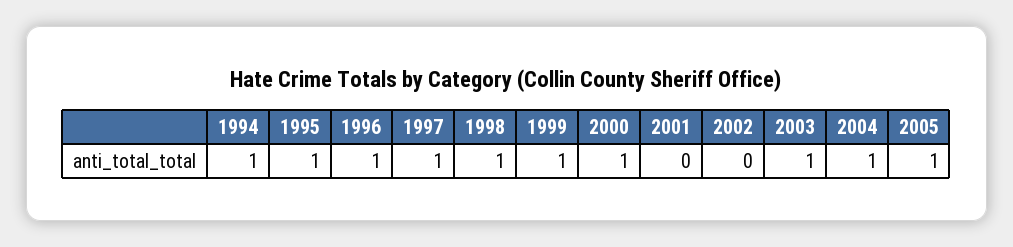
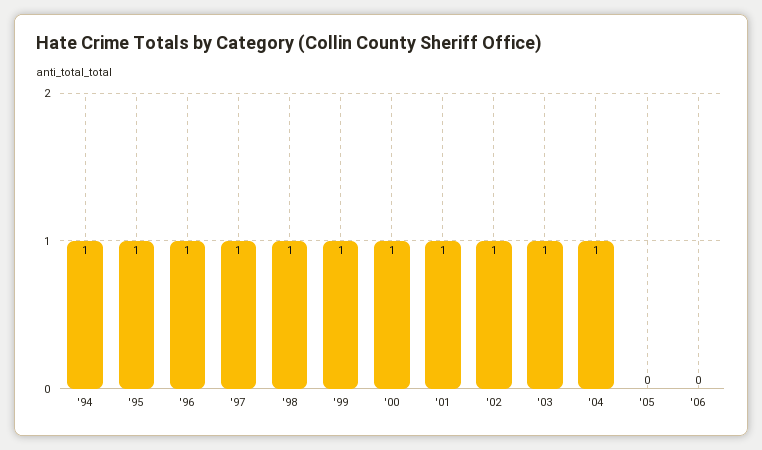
2001: 0 -> 1
2002: 0 -> 1
2005: 1 -> 0
'06: none -> 0

